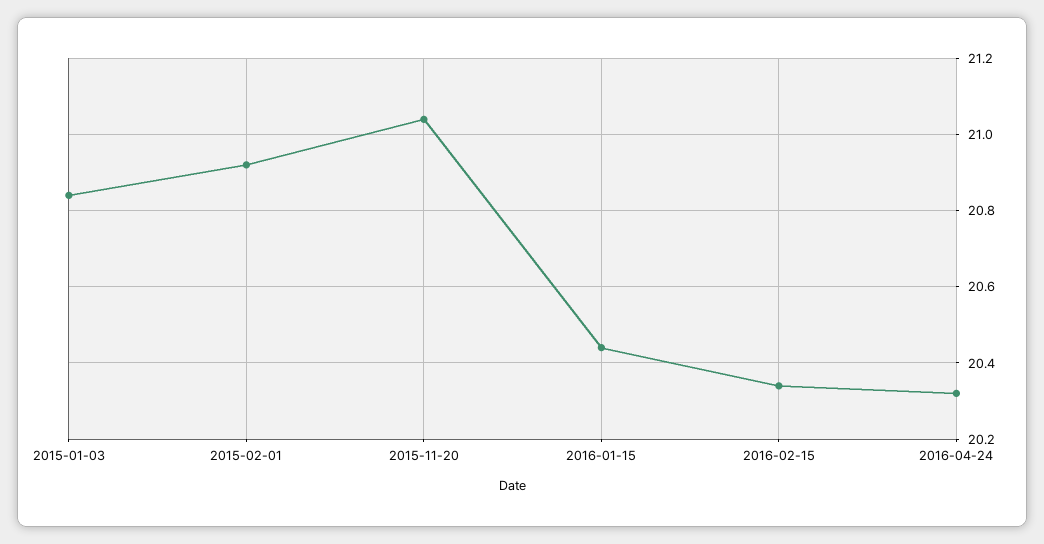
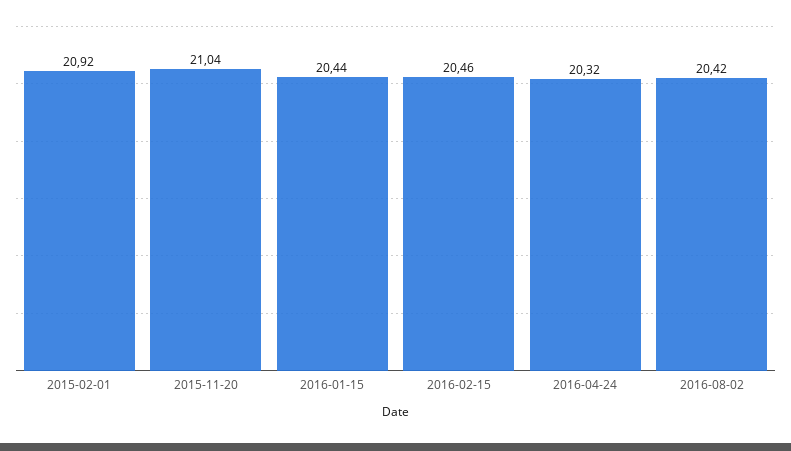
2015-01-03: 20.85 -> none
2016-02-15: 20.35 -> 20.46
2016-08-02: none -> 20.42

